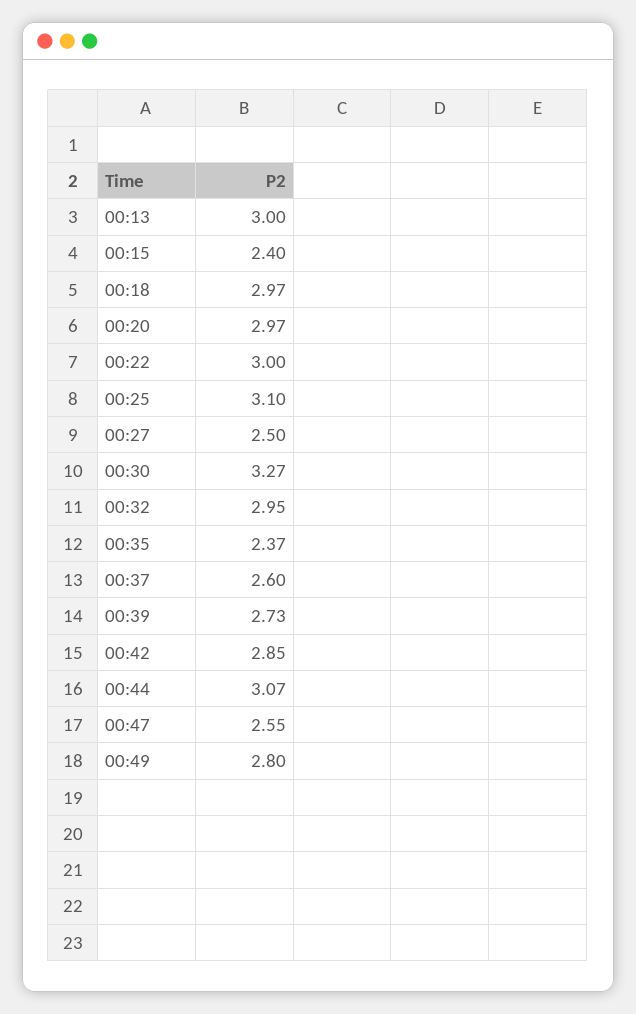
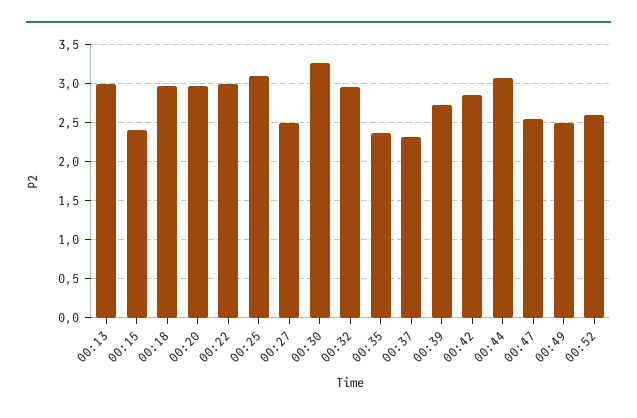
00:37: 2.6 -> 2.3
00:49: 2.8 -> 2.5
00:52: none -> 2.6

